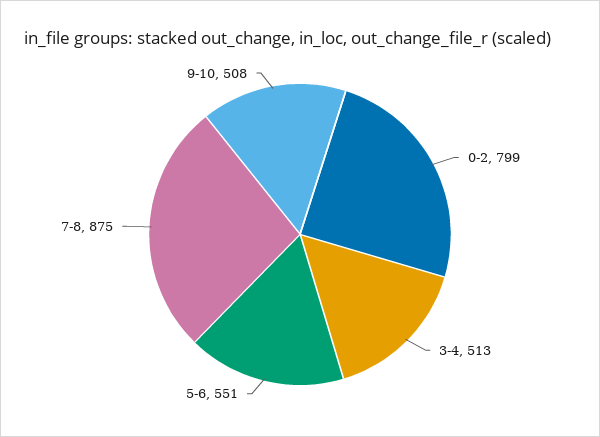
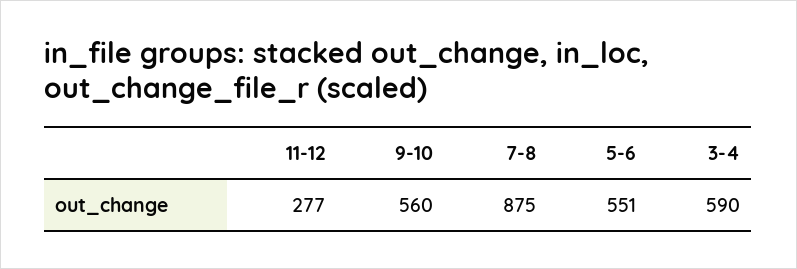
0-2: 799 -> none
3-4: 513 -> 590
9-10: 508 -> 560
11-12: none -> 277

